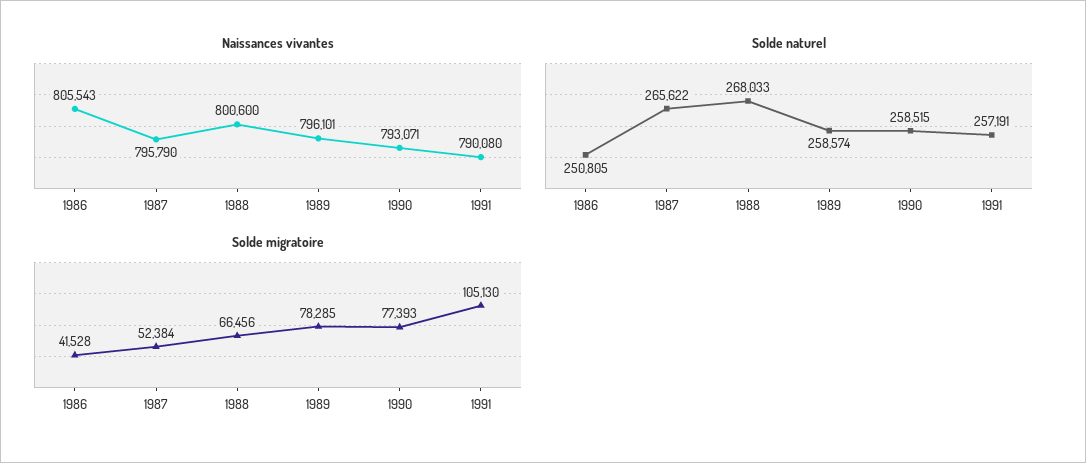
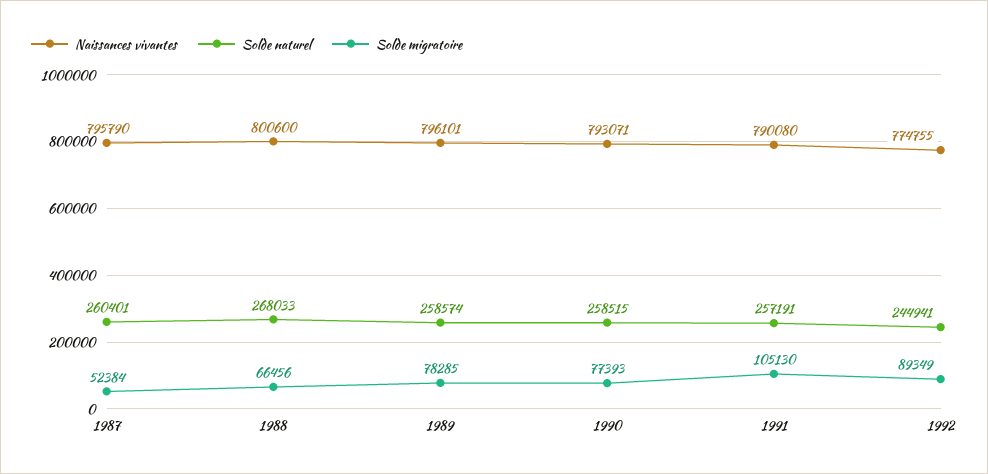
Naissances vivantes, 1986: 805543 -> none
Solde naturel, 1986: 250805 -> none
Solde naturel, 1987: 265622 -> 260401
Solde migratoire, 1986: 41528 -> none
Naissances vivantes, 1992: none -> 774755
Solde naturel, 1992: none -> 244941
Solde migratoire, 1992: none -> 89349

